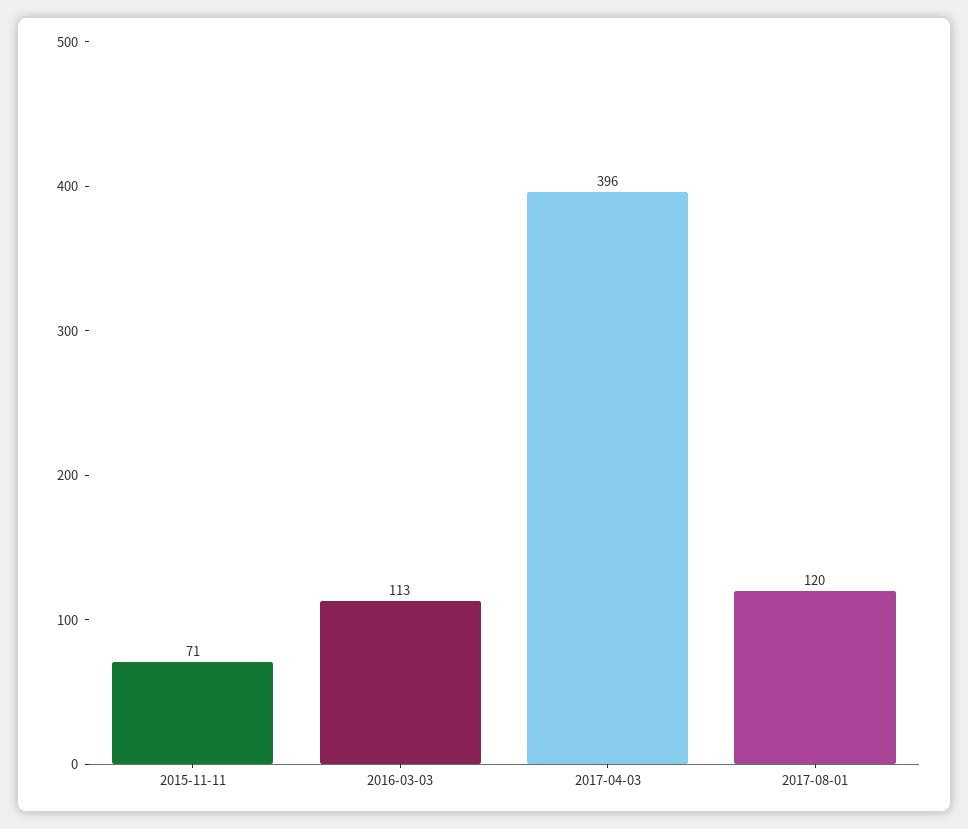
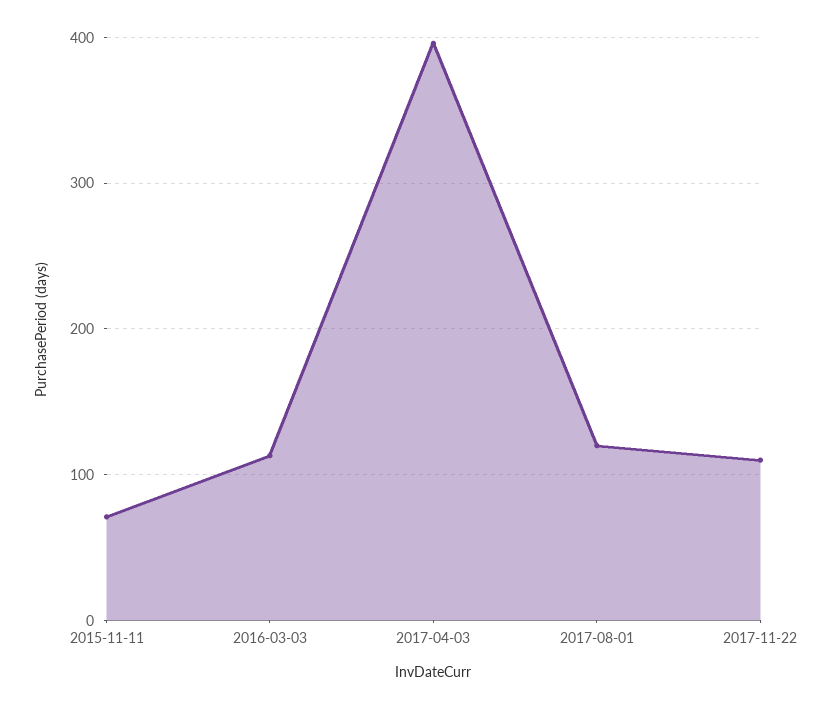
2017-11-22: none -> 110

